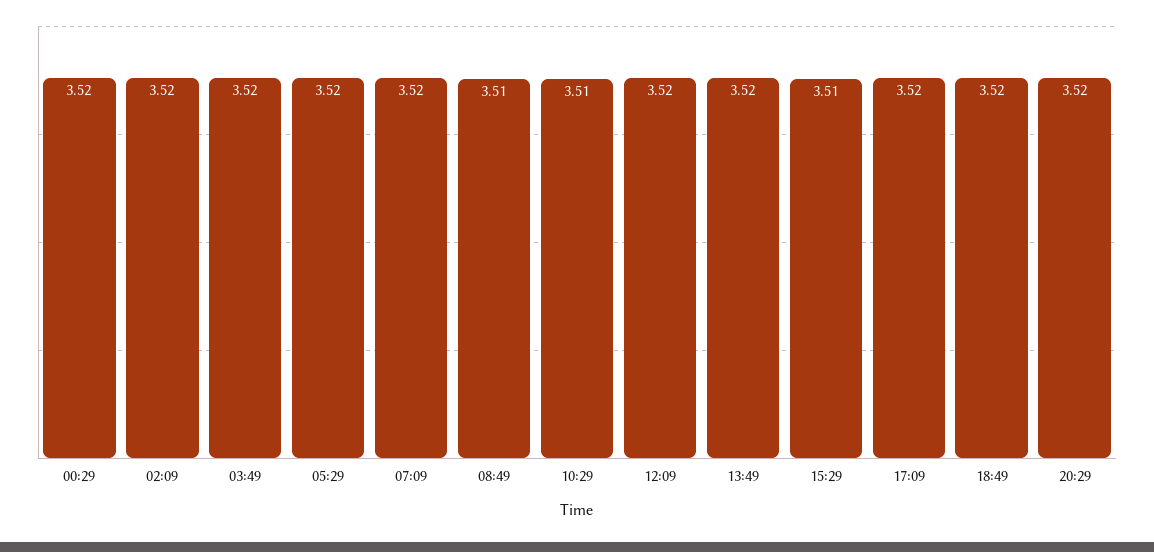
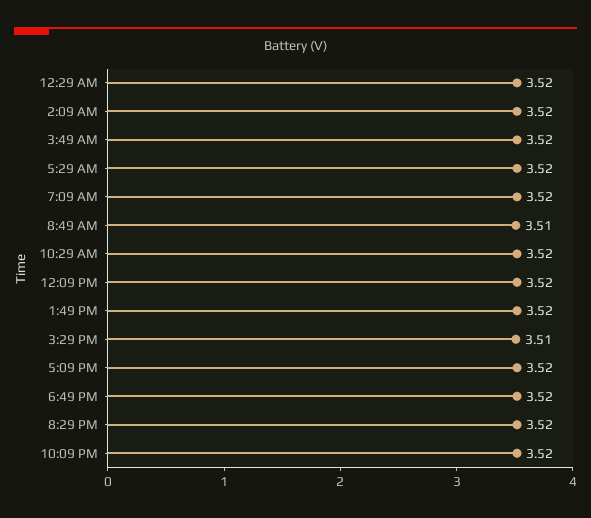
10:29: 3.51 -> 3.52
10:09 PM: none -> 3.52

